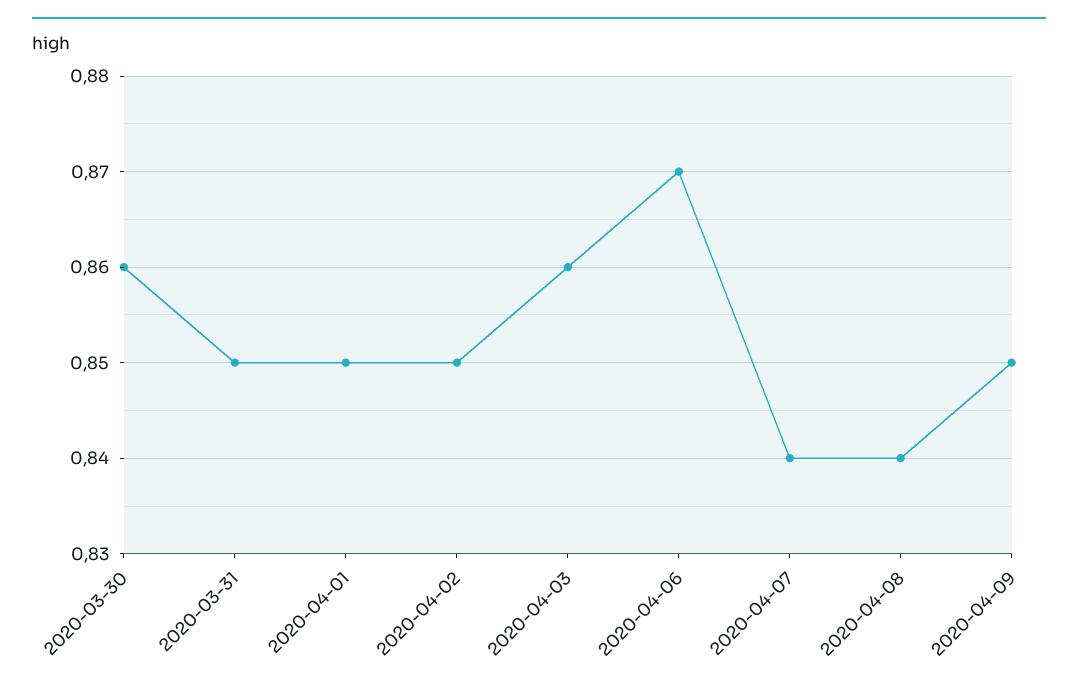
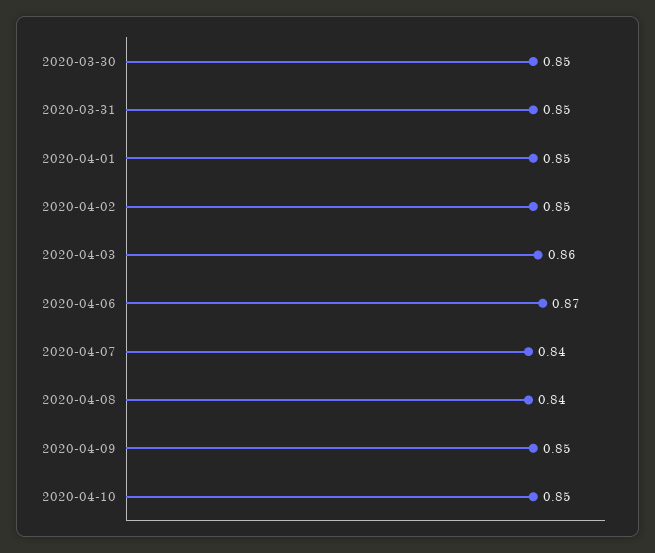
2020-03-30: 0.86 -> 0.85
2020-04-10: none -> 0.85

